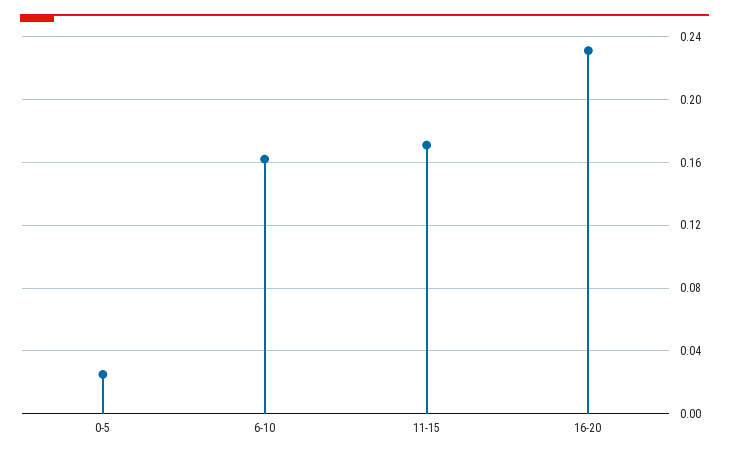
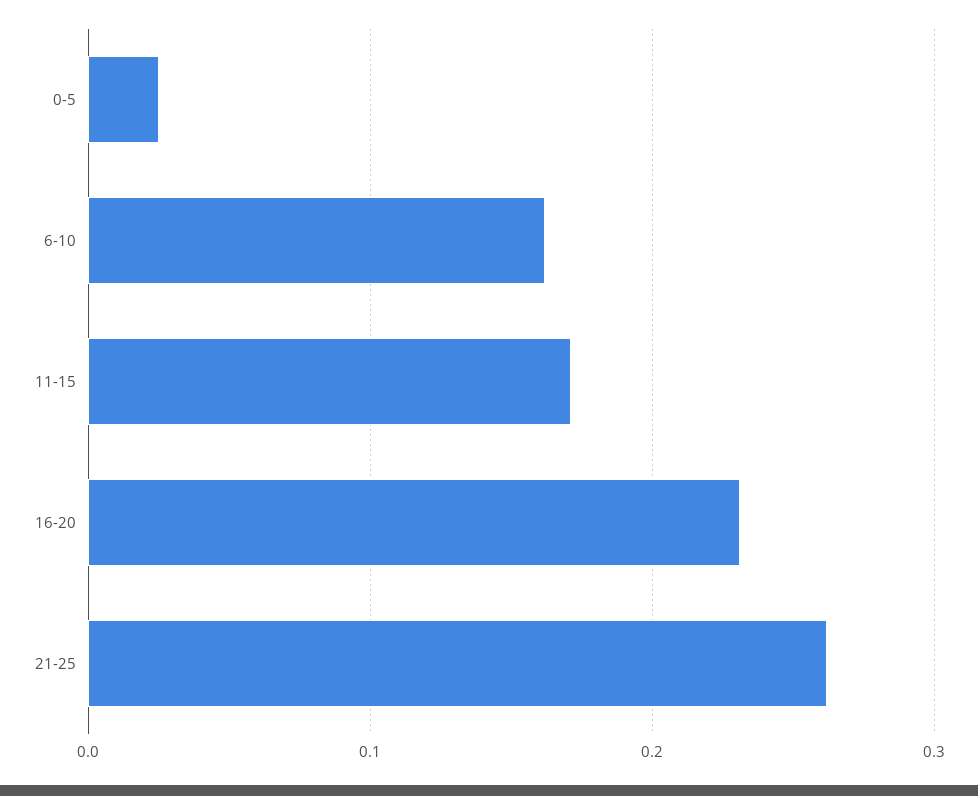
21-25: none -> 0.26

